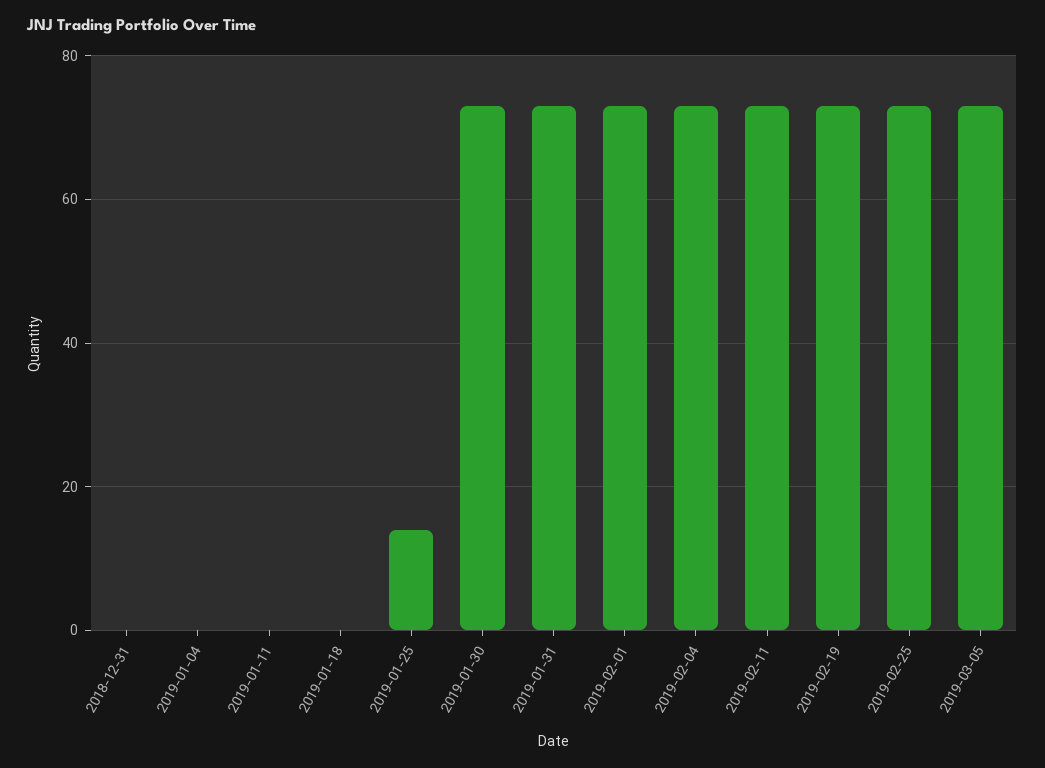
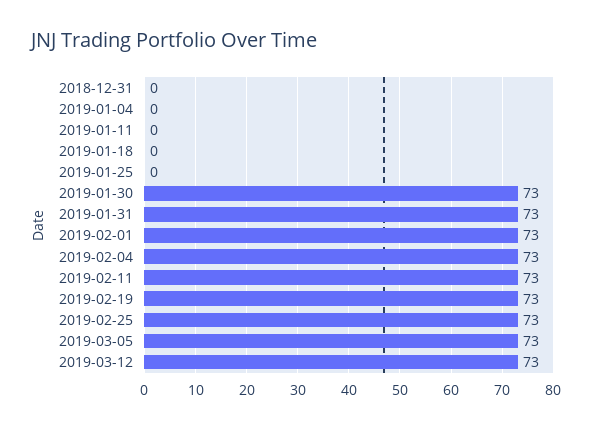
2019-01-25: 15 -> 0
2019-03-12: none -> 73

